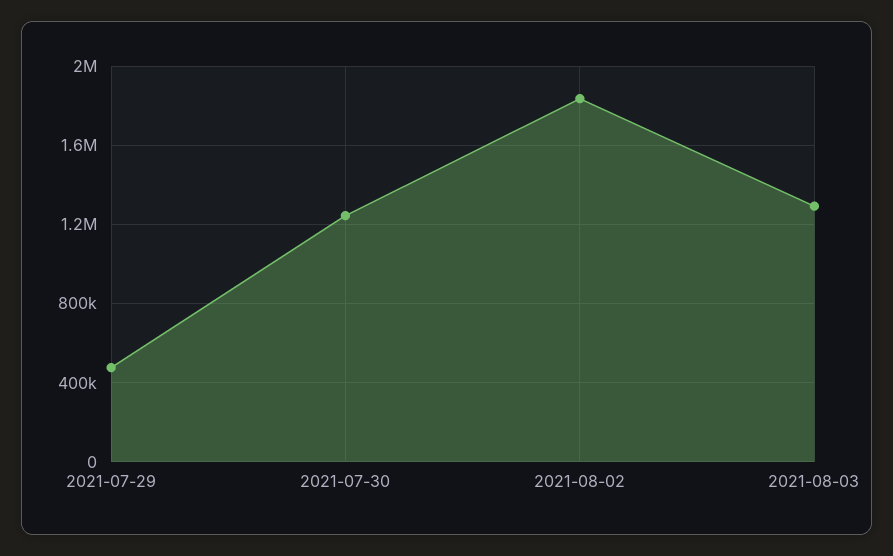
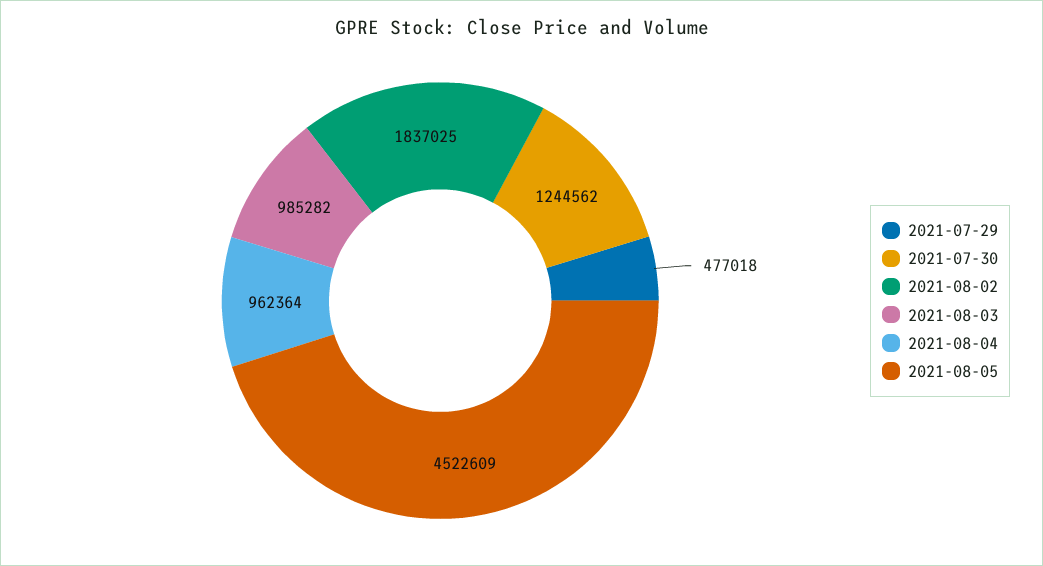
2021-08-03: 1300000 -> 985282
2021-08-04: none -> 962364
2021-08-05: none -> 4522609

